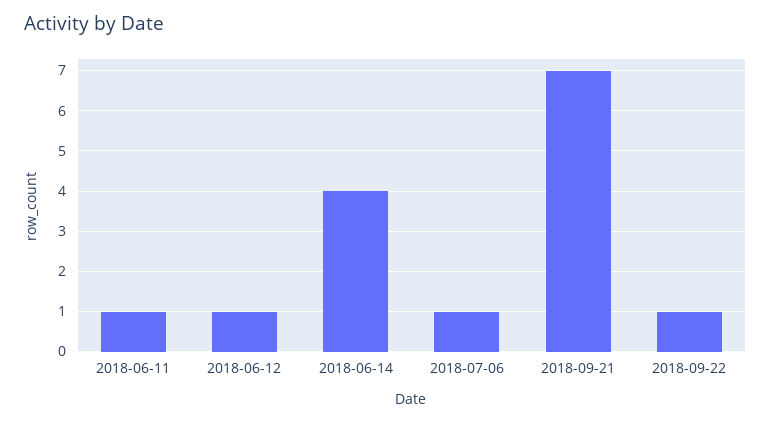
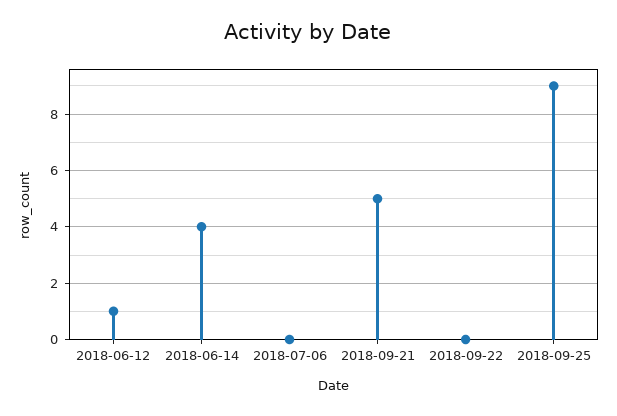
2018-06-11: 1 -> none
2018-07-06: 1 -> 0
2018-09-21: 7 -> 5
2018-09-22: 1 -> 0
2018-09-25: none -> 9

